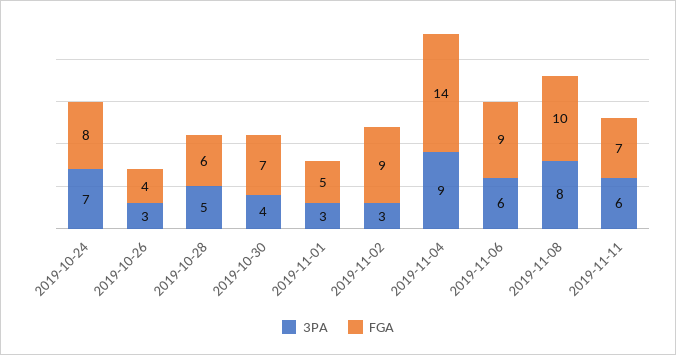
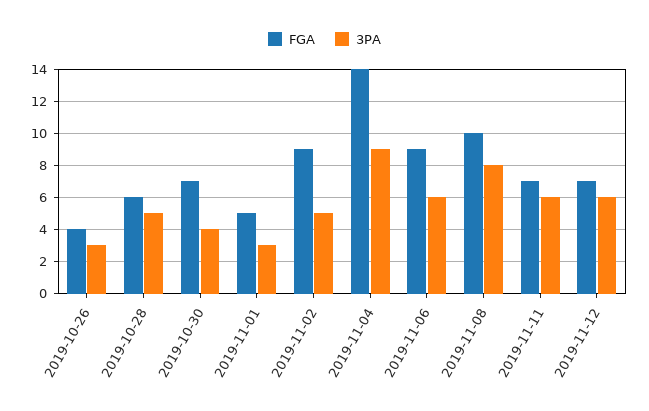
3PA, 2019-10-24: 7 -> none
FGA, 2019-10-24: 8 -> none
3PA, 2019-11-02: 3 -> 5
FGA, 2019-11-12: none -> 7
3PA, 2019-11-12: none -> 6

